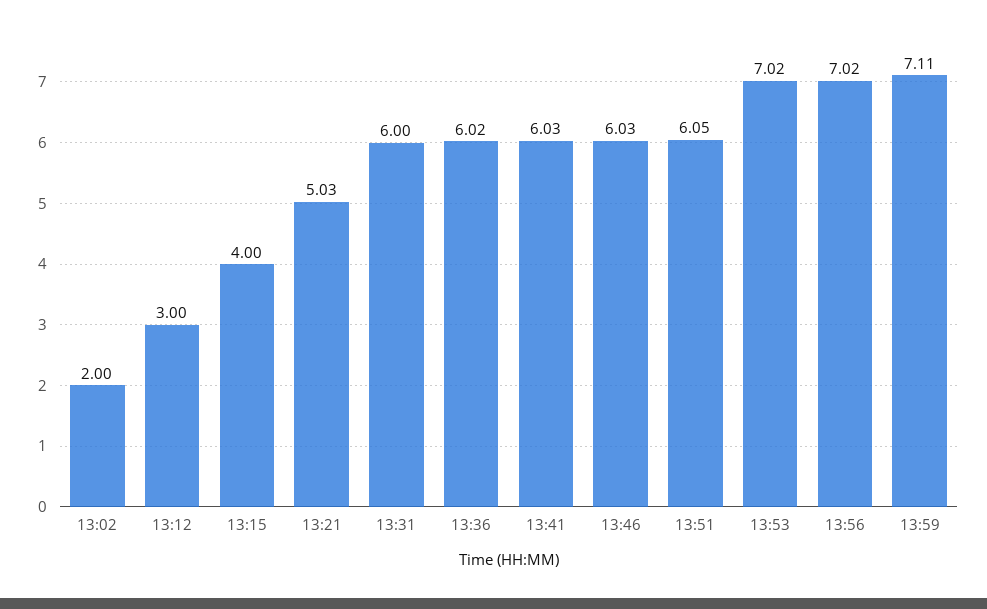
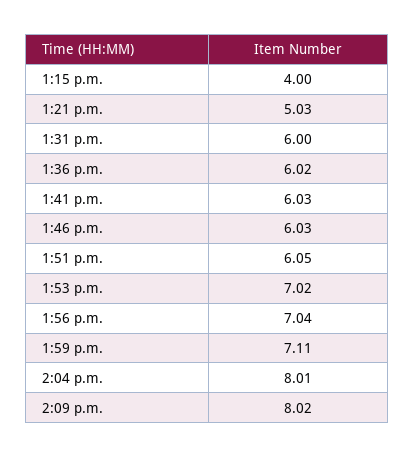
13:02: 2 -> none
13:12: 3 -> none
13:56: 7.02 -> 7.04
2:04 p.m.: none -> 8.01
2:09 p.m.: none -> 8.02

